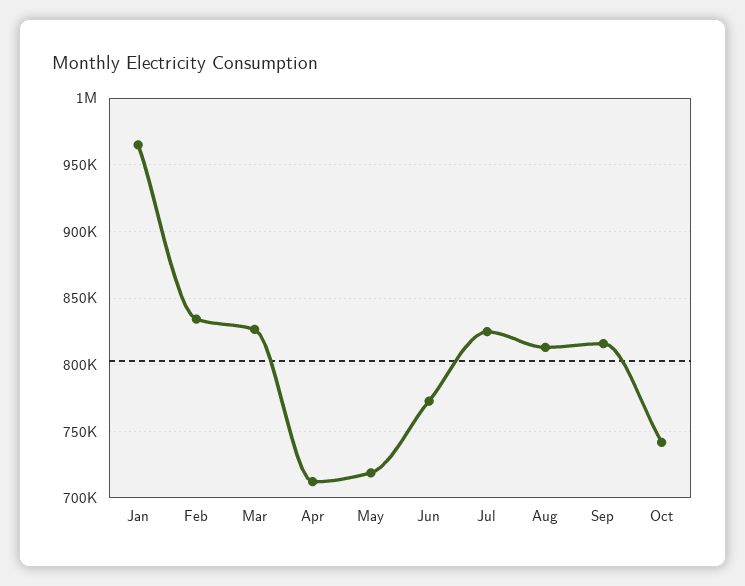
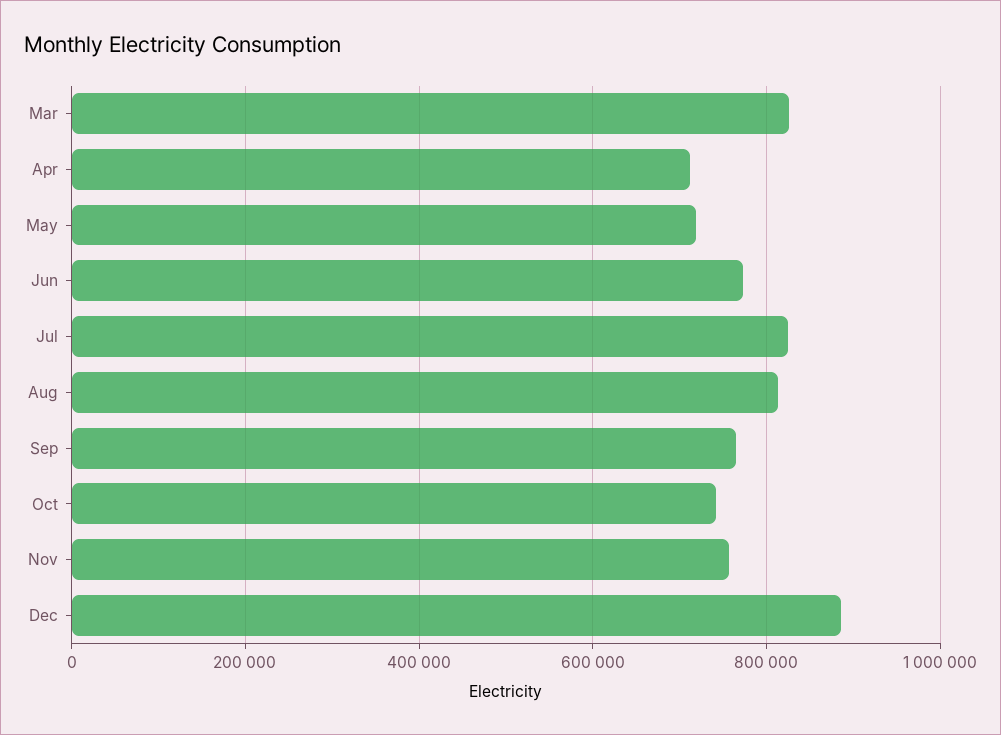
Jan: 965000 -> none
Feb: 835000 -> none
Sep: 815000 -> 760000
Nov: none -> 760000
Dec: none -> 880000

